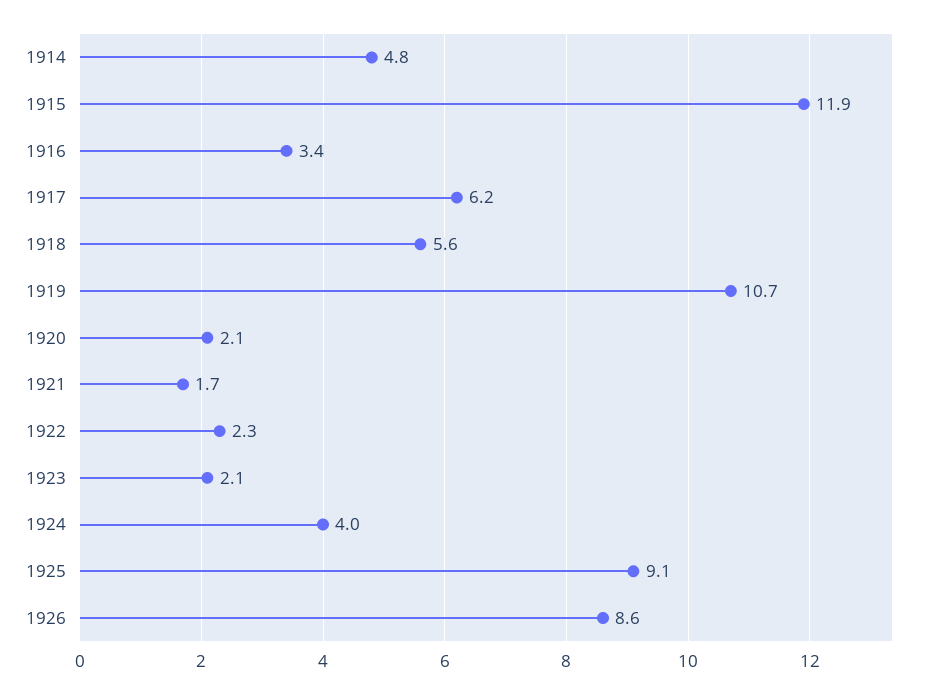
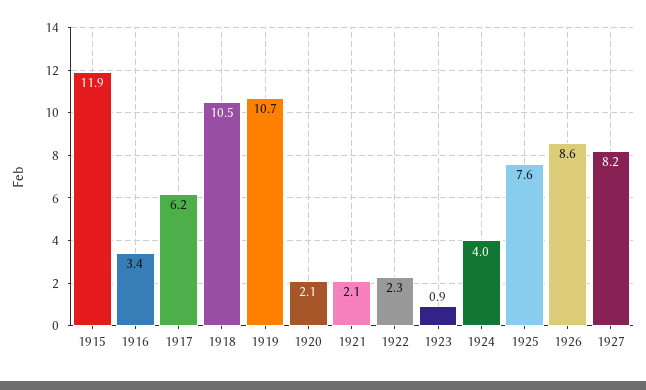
1914: 4.8 -> none
1918: 5.6 -> 10.5
1921: 1.7 -> 2.1
1923: 2.1 -> 0.9
1925: 9.1 -> 7.6
1927: none -> 8.2

